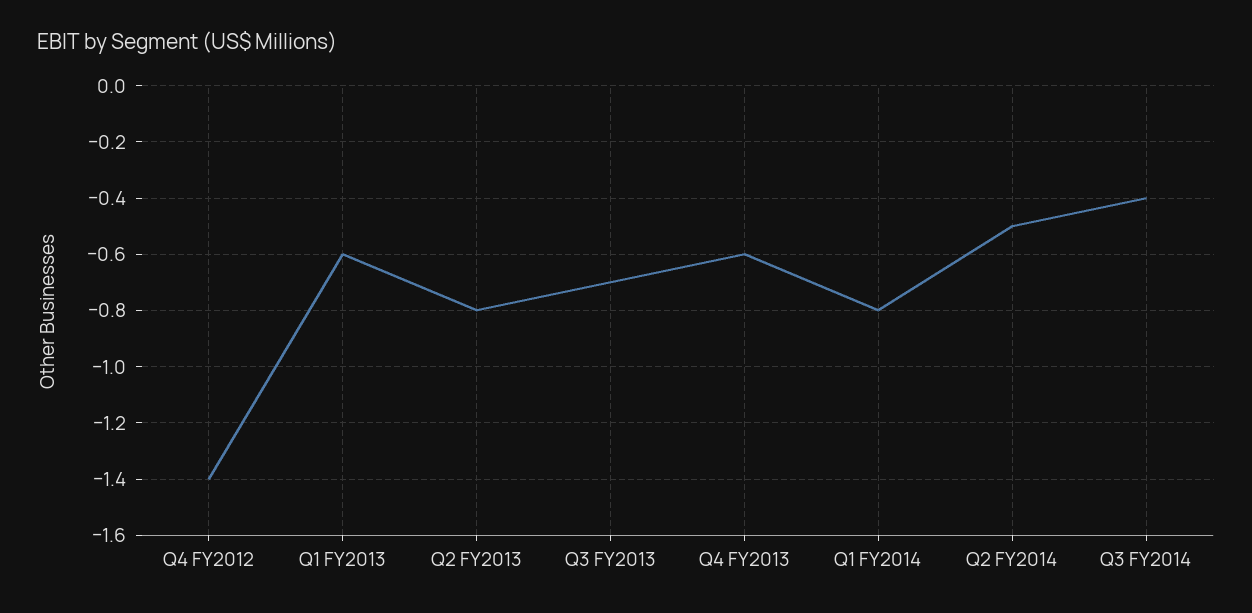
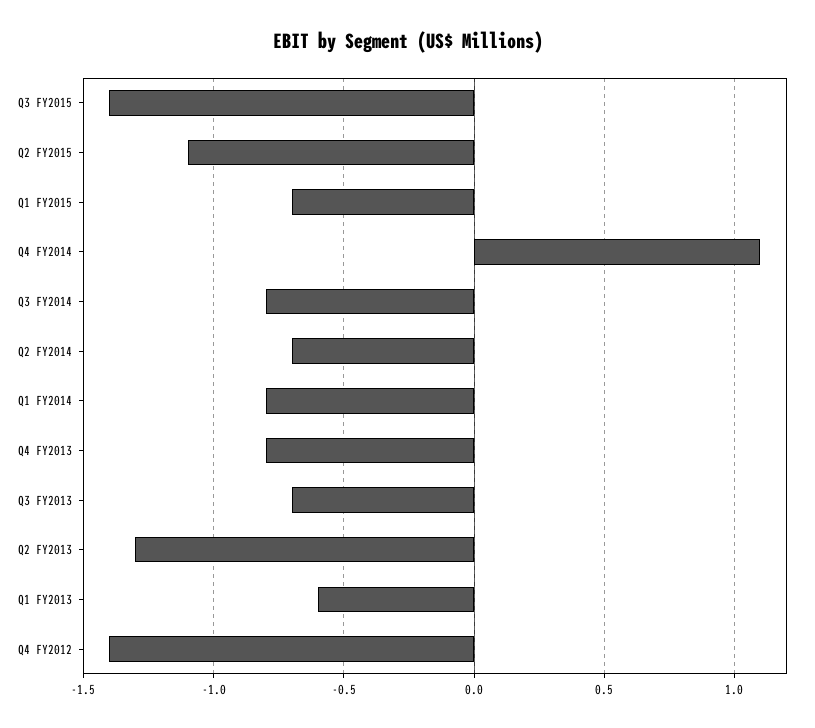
Q2 FY2013: -0.8 -> -1.3
Q4 FY2013: -0.6 -> -0.8
Q2 FY2014: -0.5 -> -0.7
Q3 FY2014: -0.4 -> -0.8
Q3 FY2015: none -> -1.4
Q2 FY2015: none -> -1.1
Q1 FY2015: none -> -0.7
Q4 FY2014: none -> 1.1

